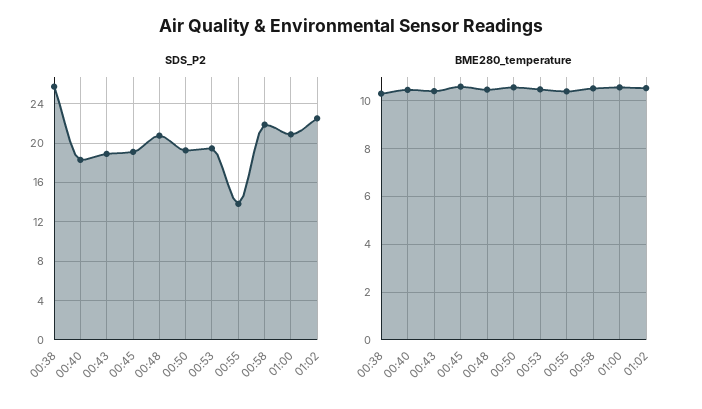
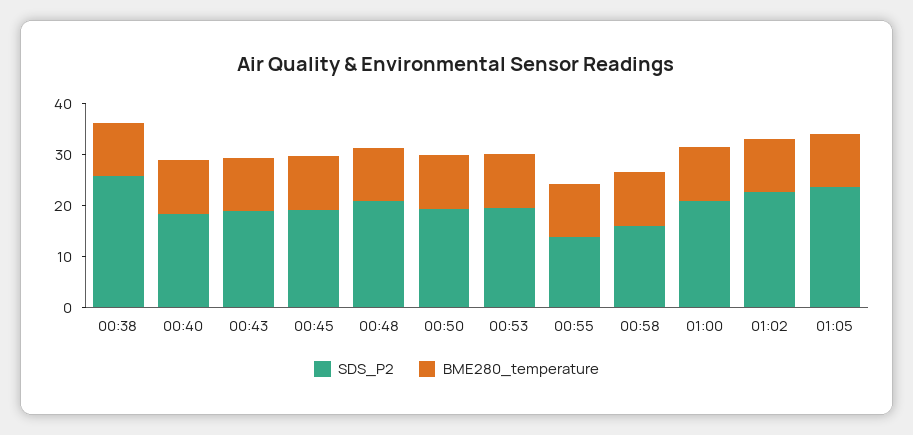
SDS_P2, 00:58: 22 -> 16
SDS_P2, 01:05: none -> 24
BME280_temperature, 01:05: none -> 10

